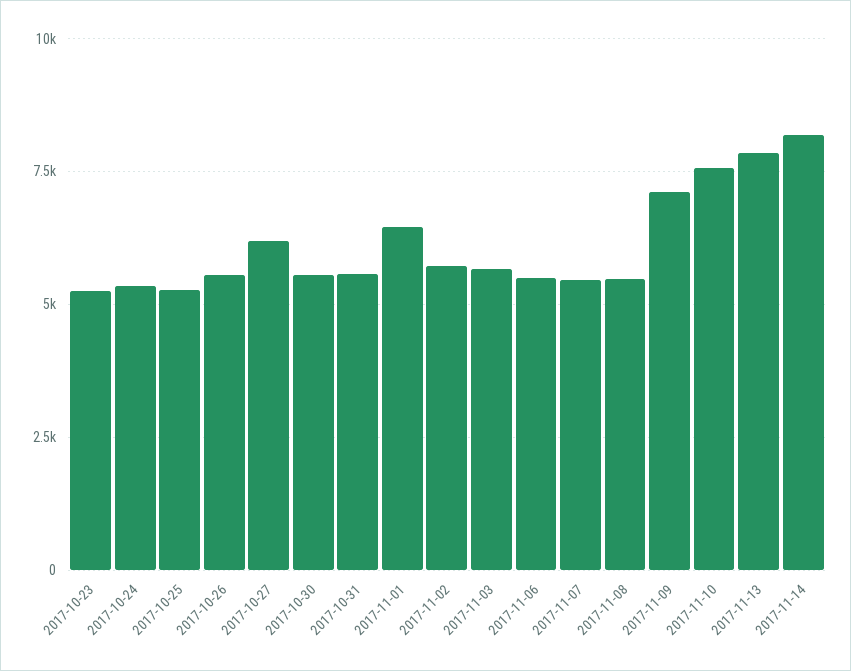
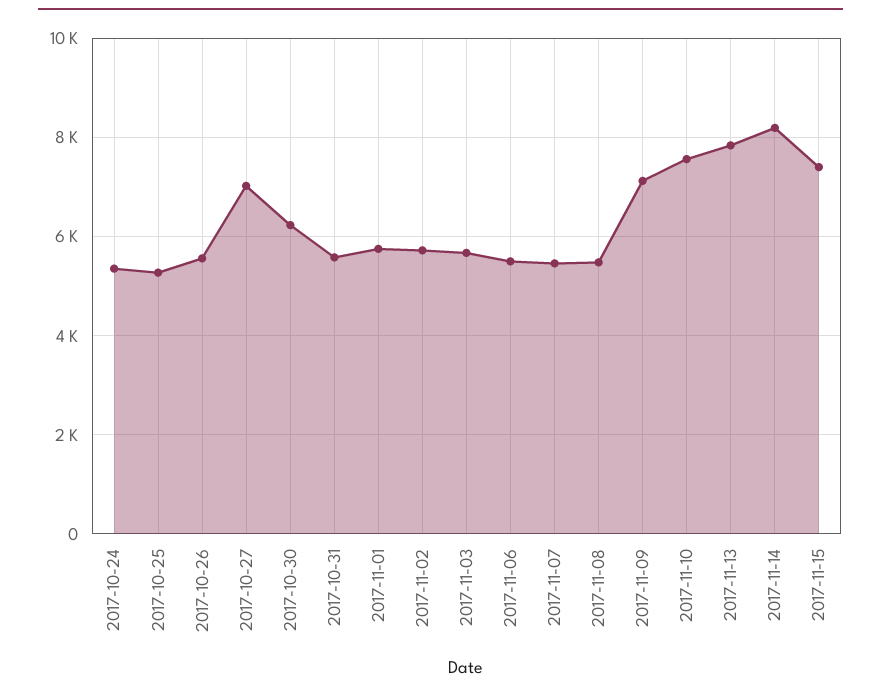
2017-10-23: 5250 -> none
2017-10-27: 6250 -> 7000
2017-10-30: 5500 -> 6200
2017-11-01: 6500 -> 5800
2017-11-15: none -> 7400

